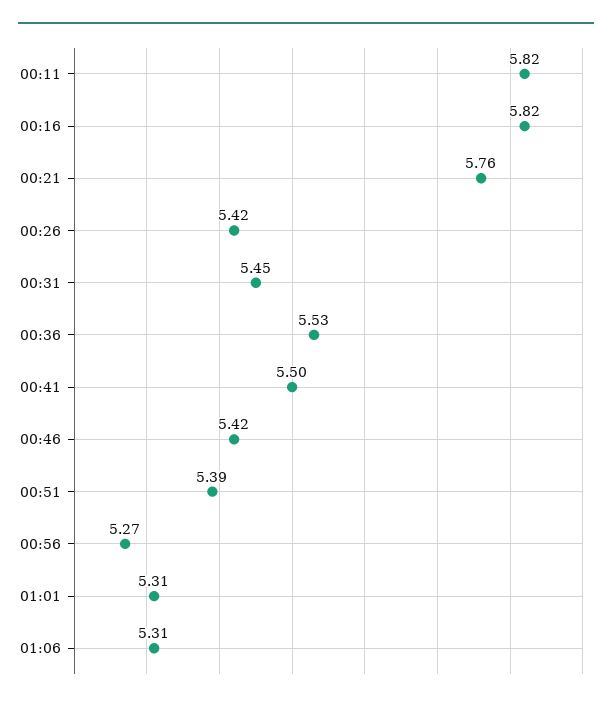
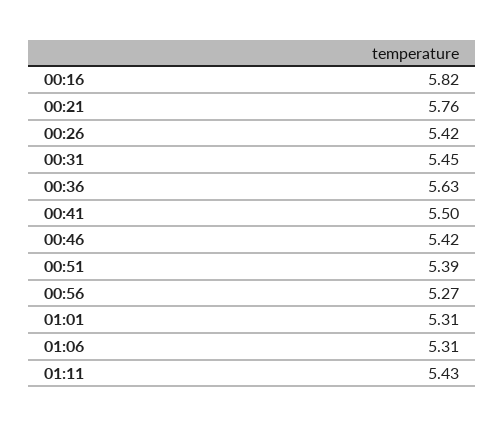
00:11: 5.82 -> none
00:36: 5.53 -> 5.63
01:11: none -> 5.43

